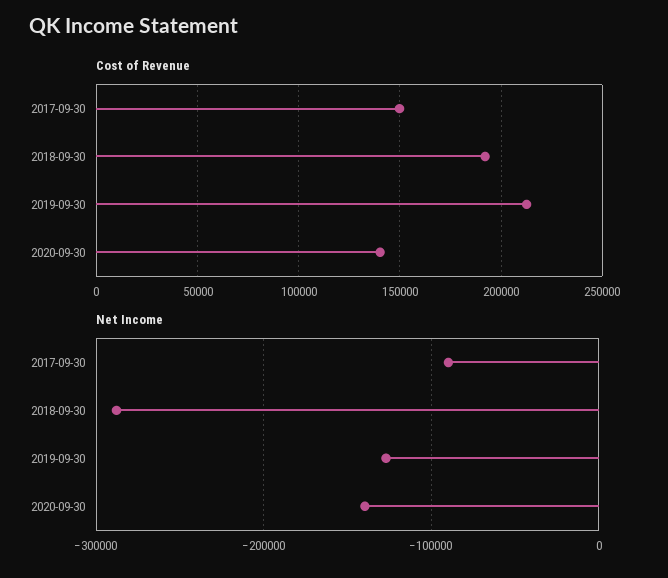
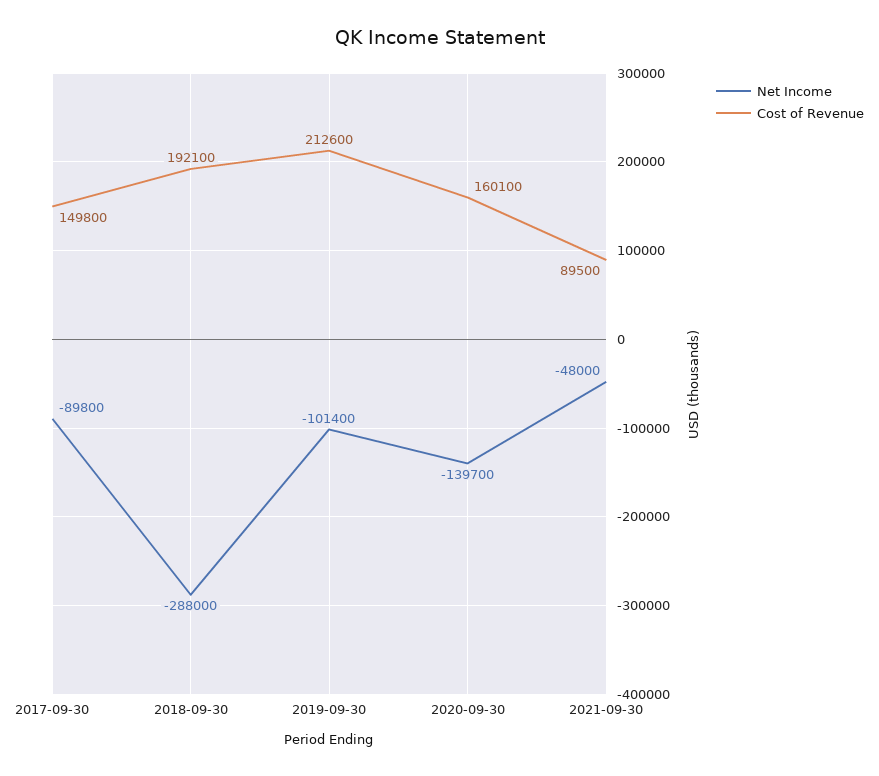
Cost of Revenue, 2020-09-30: 140000 -> 160100
Net Income, 2019-09-30: -130000 -> -101400
Net Income, 2021-09-30: none -> -48000
Cost of Revenue, 2021-09-30: none -> 89500

